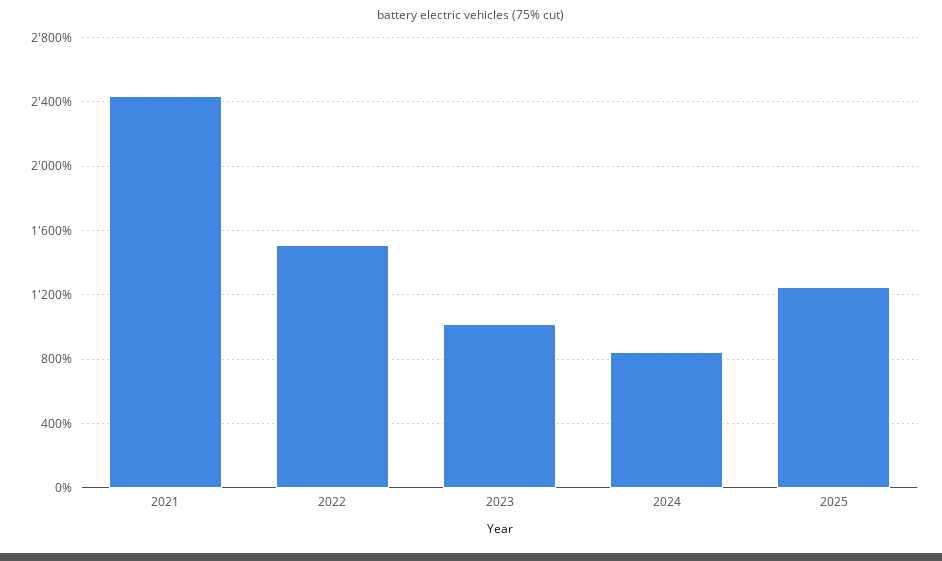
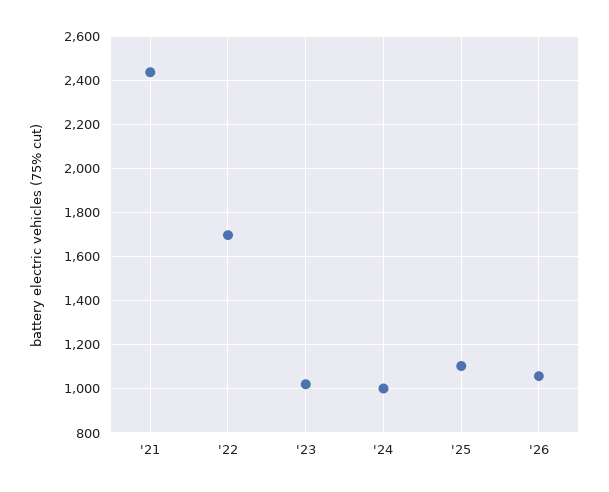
2022: 1500 -> 1700
2024: 850 -> 1000
2025: 1250 -> 1100
'26: none -> 1050

